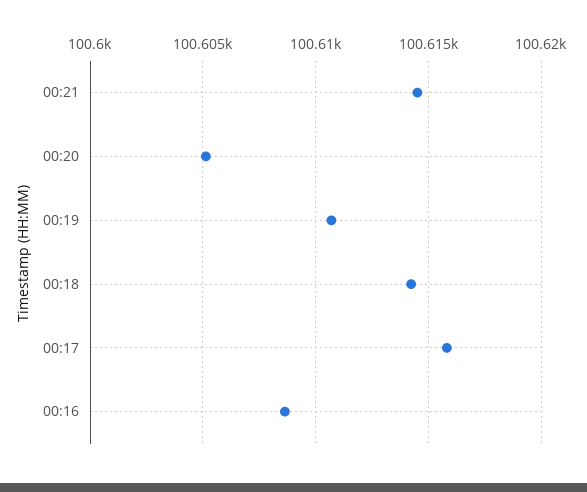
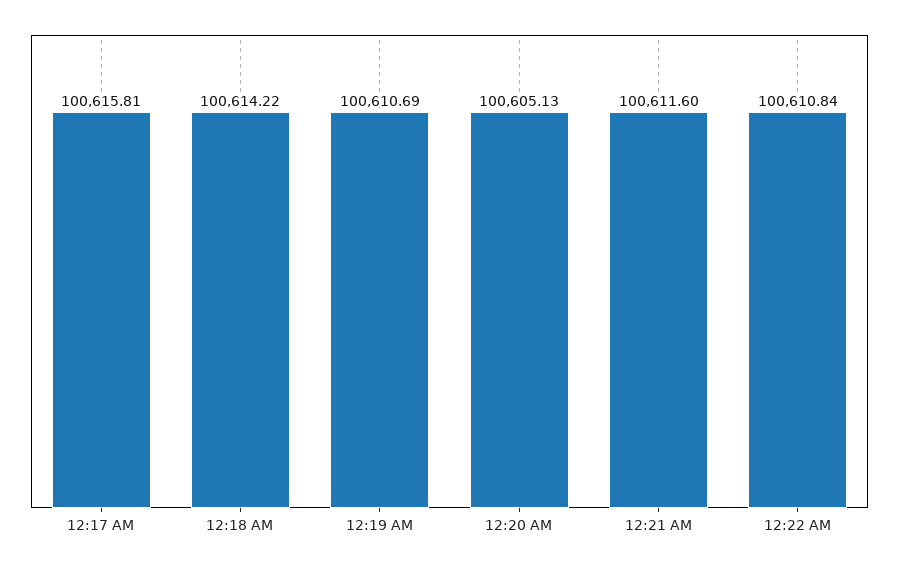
00:21: 100614.5 -> 100611.6
00:16: 100608.5 -> none
12:22 AM: none -> 100610.84

